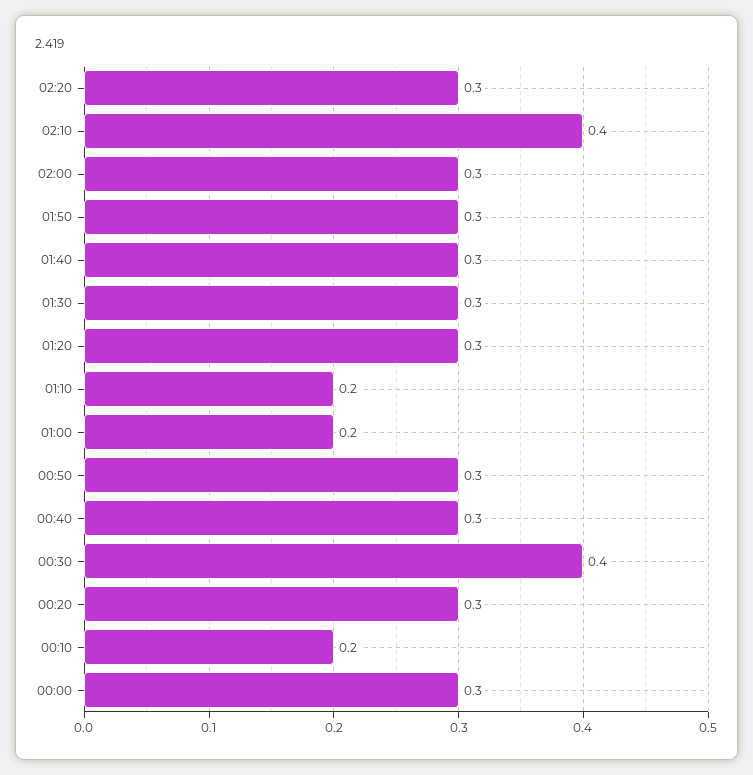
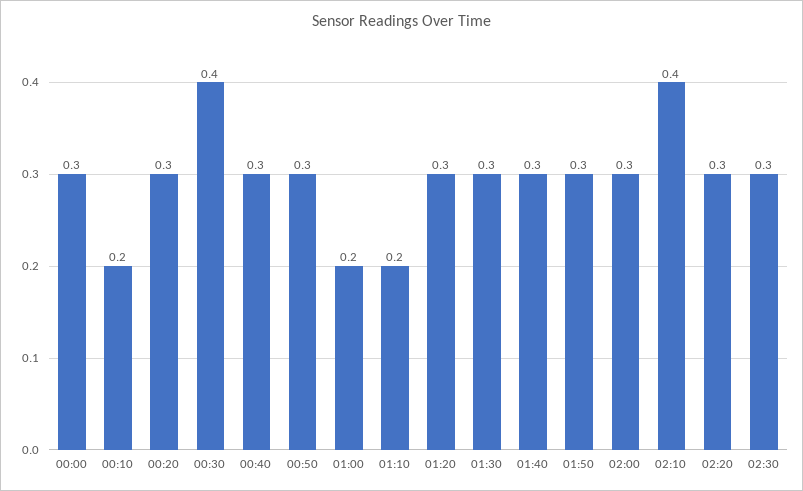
02:30: none -> 0.3

